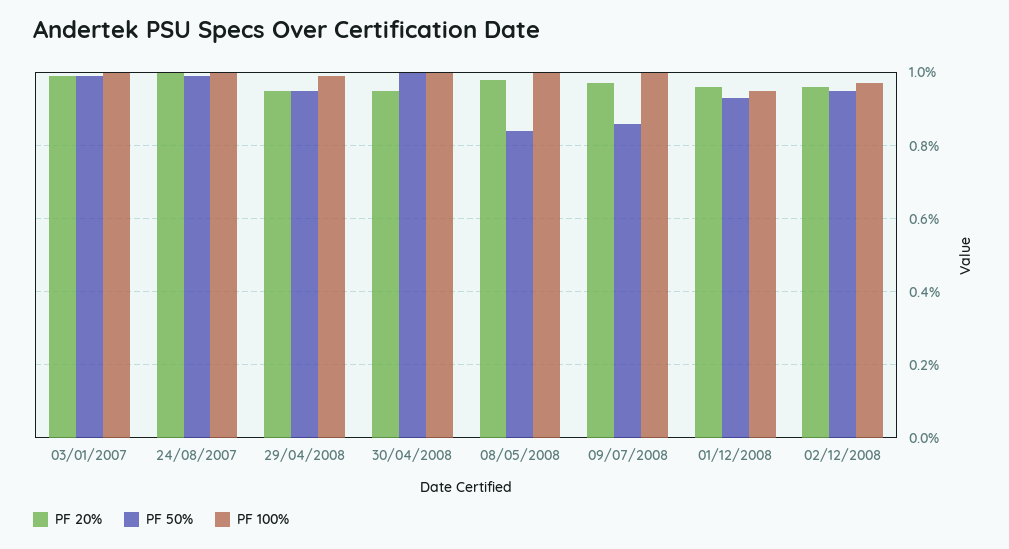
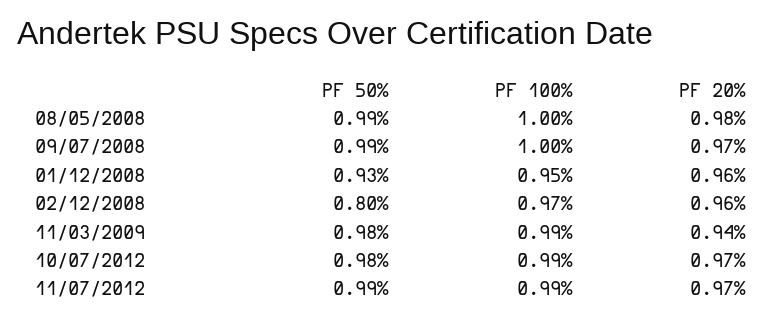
PF 20%, 03/01/2007: 1 -> none
PF 50%, 03/01/2007: 1 -> none
PF 100%, 03/01/2007: 1 -> none
PF 20%, 24/08/2007: 1 -> none
PF 50%, 24/08/2007: 1 -> none
PF 100%, 24/08/2007: 1 -> none
PF 20%, 29/04/2008: 0.95 -> none
PF 50%, 29/04/2008: 0.95 -> none
PF 100%, 29/04/2008: 1 -> none
PF 20%, 30/04/2008: 0.95 -> none
PF 50%, 30/04/2008: 1 -> none
PF 100%, 30/04/2008: 1 -> none
PF 50%, 08/05/2008: 0.85 -> 0.99
PF 50%, 09/07/2008: 0.85 -> 0.99
PF 50%, 02/12/2008: 0.95 -> 0.8
PF 50%, 11/03/2009: none -> 0.98
PF 100%, 11/03/2009: none -> 0.99
PF 20%, 11/03/2009: none -> 0.94
PF 50%, 10/07/2012: none -> 0.98
PF 100%, 10/07/2012: none -> 0.99
PF 20%, 10/07/2012: none -> 0.97
PF 50%, 11/07/2012: none -> 0.99
PF 100%, 11/07/2012: none -> 0.99
PF 20%, 11/07/2012: none -> 0.97

